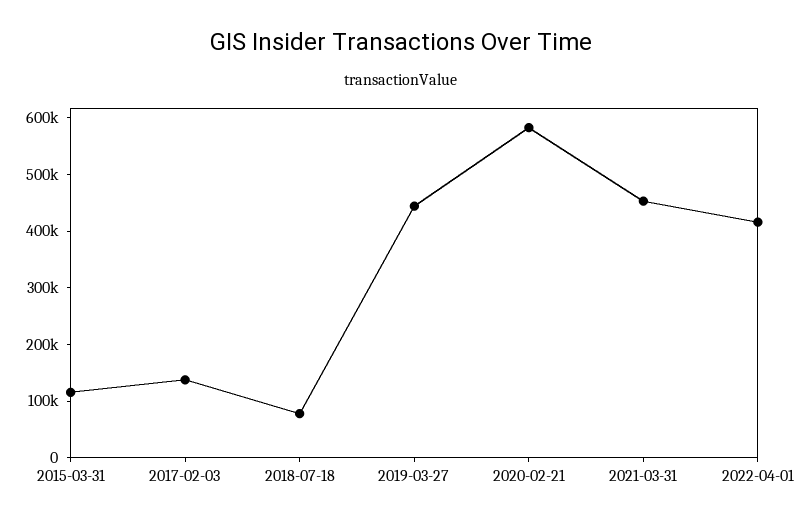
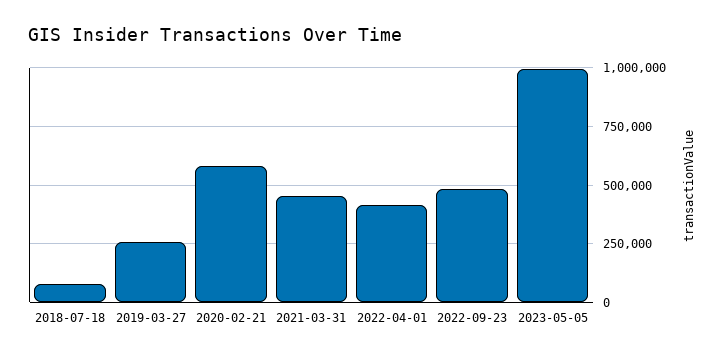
2015-03-31: 120000 -> none
2017-02-03: 140000 -> none
2019-03-27: 440000 -> 250000
2022-09-23: none -> 500000
2023-05-05: none -> 1000000

